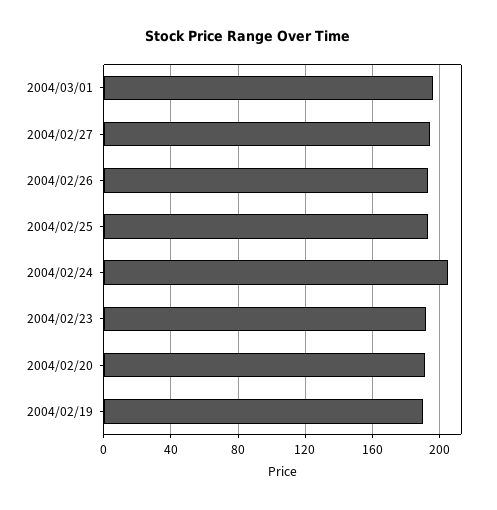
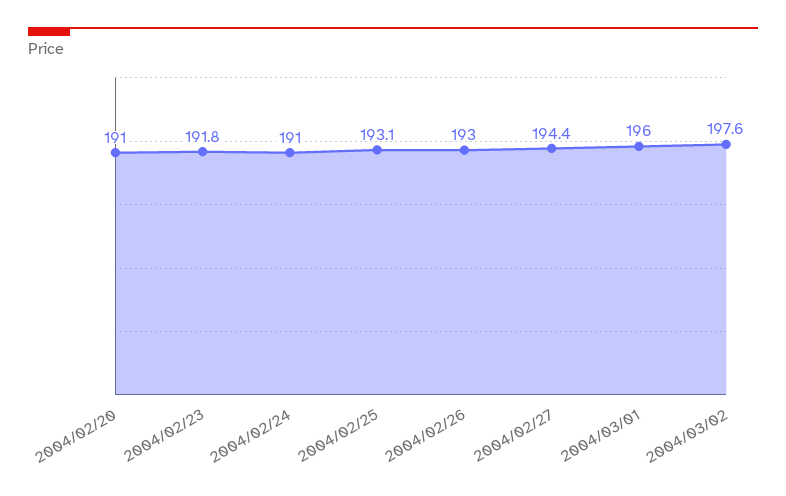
2004/02/24: 205 -> 191
2004/02/19: 190 -> none
2004/03/02: none -> 197.6

